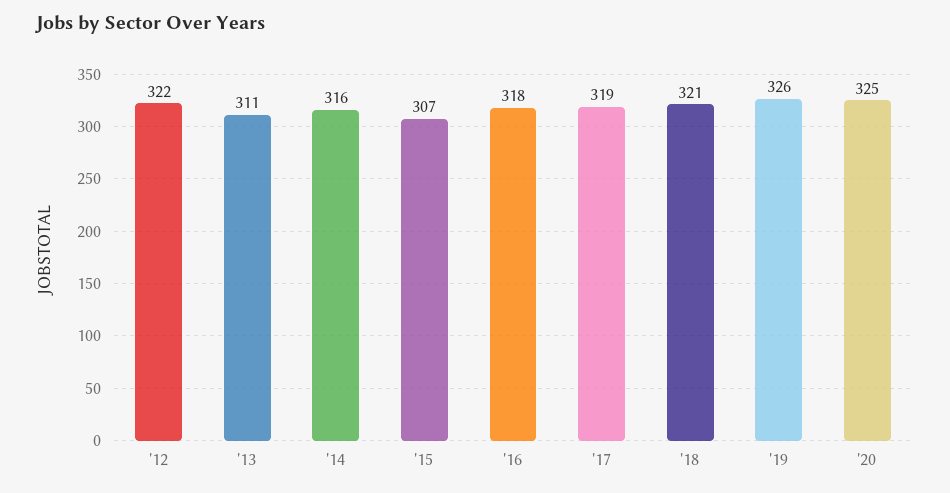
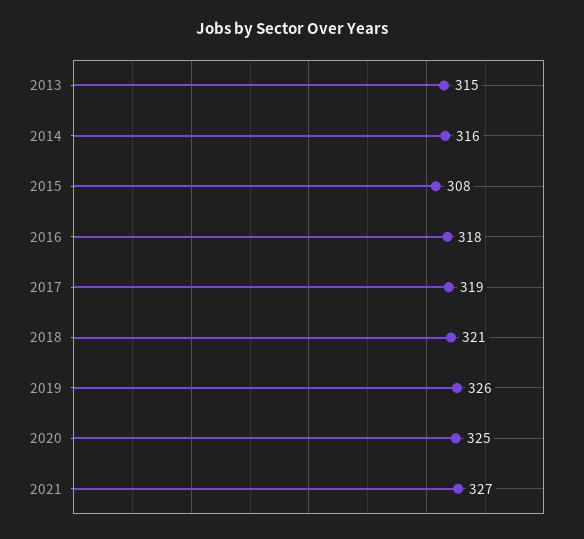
'12: 322 -> none
'13: 311 -> 315
'15: 307 -> 308
2021: none -> 327

